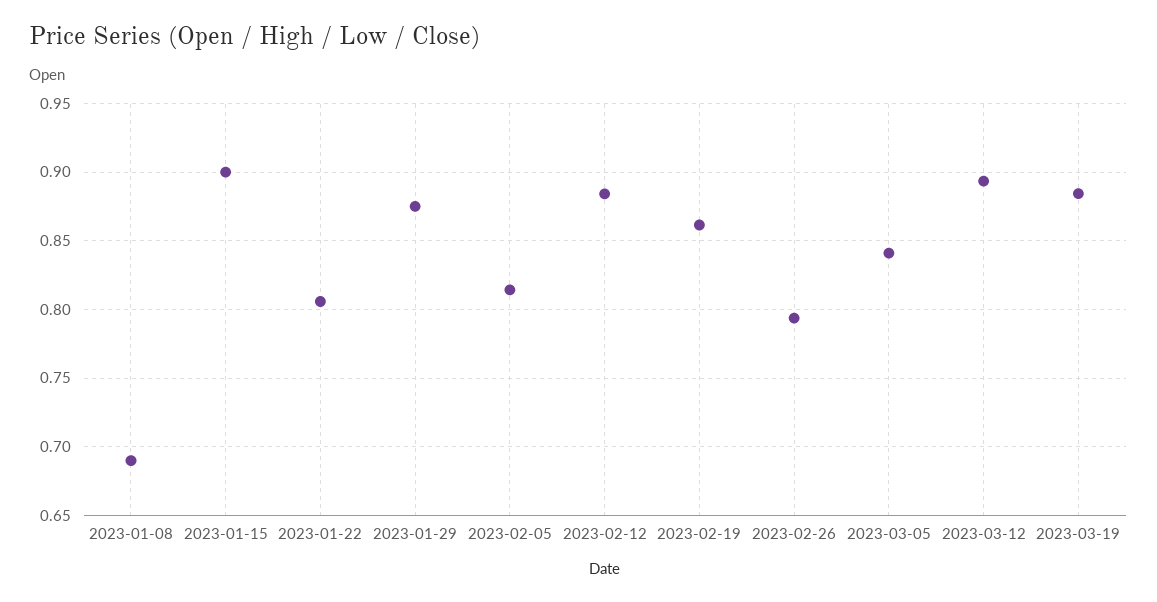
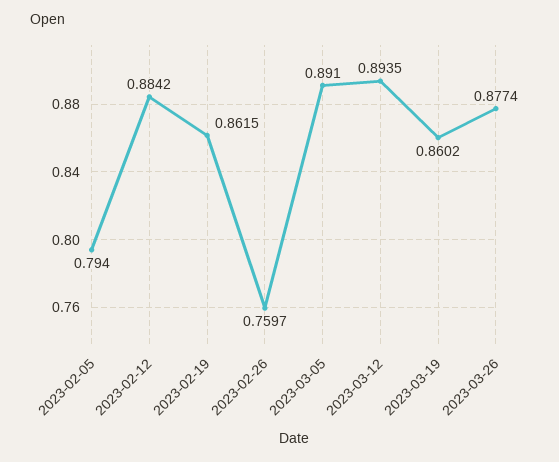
2023-01-08: 0.69 -> none
2023-01-15: 0.9 -> none
2023-01-22: 0.805 -> none
2023-01-29: 0.875 -> none
2023-02-05: 0.815 -> 0.794
2023-02-26: 0.795 -> 0.7597
2023-03-05: 0.84 -> 0.891
2023-03-19: 0.885 -> 0.8602
2023-03-26: none -> 0.8774

